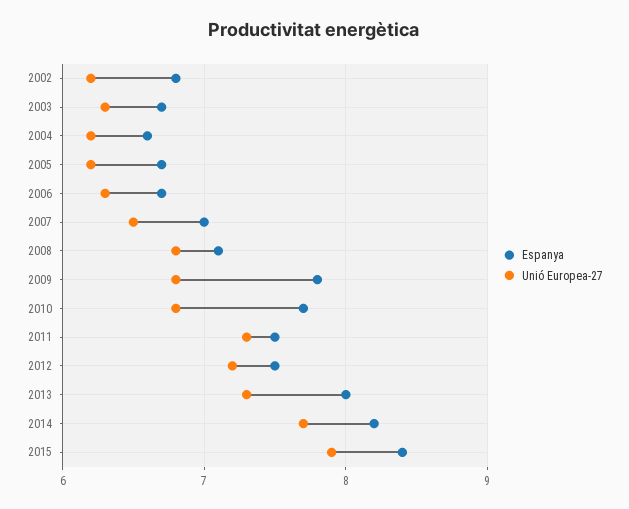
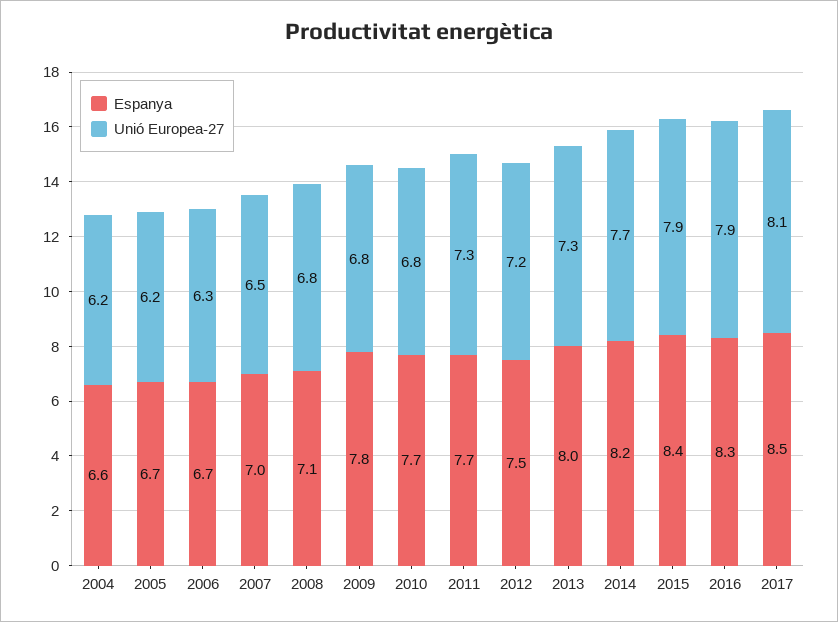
Espanya, 2002: 6.8 -> none
Unió Europea-27, 2002: 6.2 -> none
Espanya, 2003: 6.7 -> none
Unió Europea-27, 2003: 6.3 -> none
Espanya, 2011: 7.5 -> 7.7
Espanya, 2016: none -> 8.3
Unió Europea-27, 2016: none -> 7.9
Espanya, 2017: none -> 8.5
Unió Europea-27, 2017: none -> 8.1

